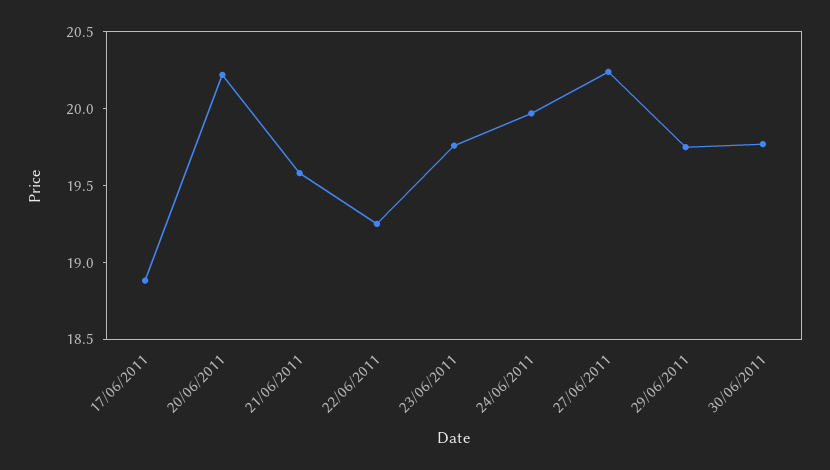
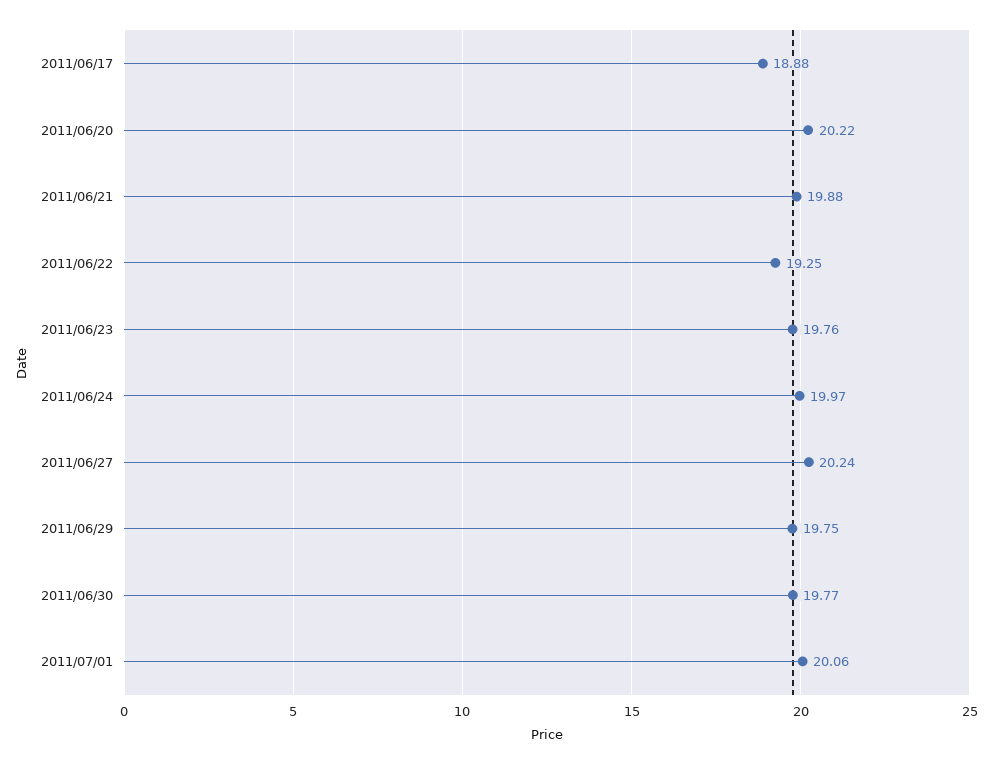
21/06/2011: 19.6 -> 19.88
2011/07/01: none -> 20.06

